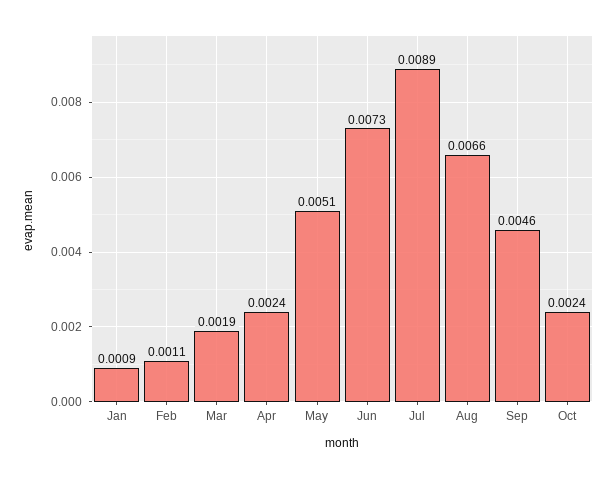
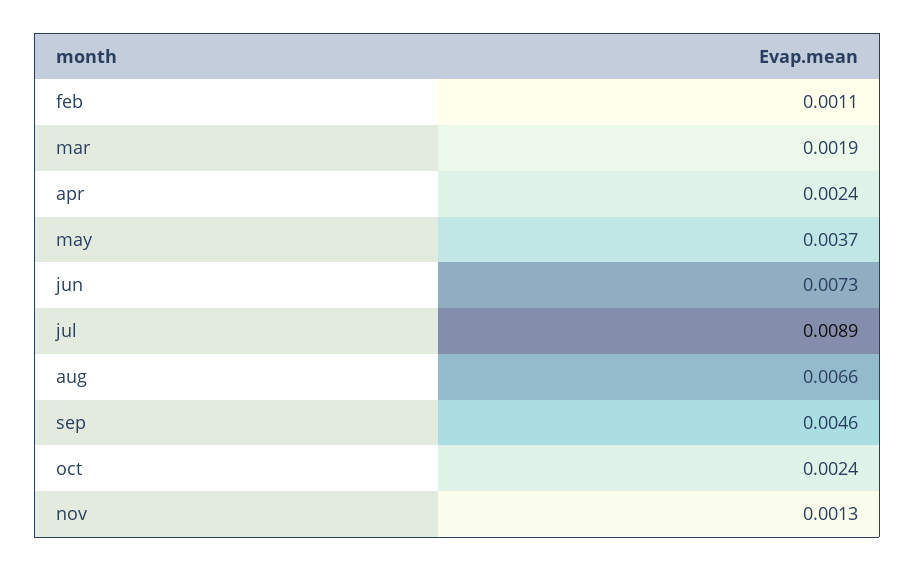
Jan: 0.0009 -> none
May: 0.0051 -> 0.0037
nov: none -> 0.0013

